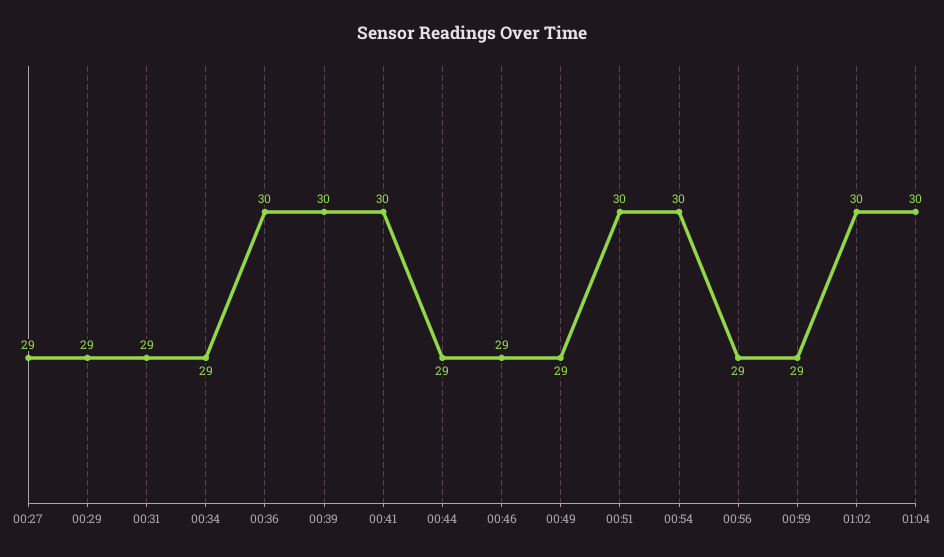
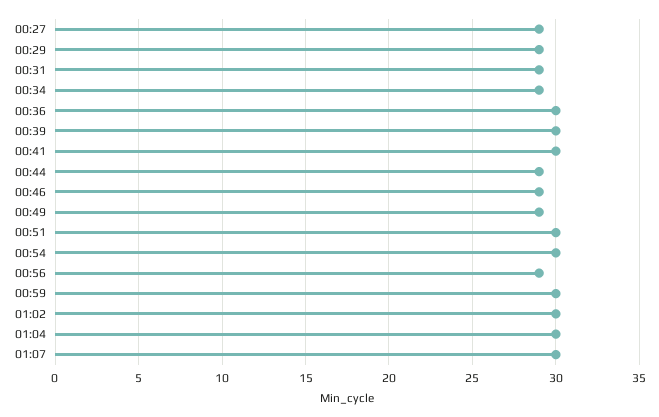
00:59: 29 -> 30
01:07: none -> 30

